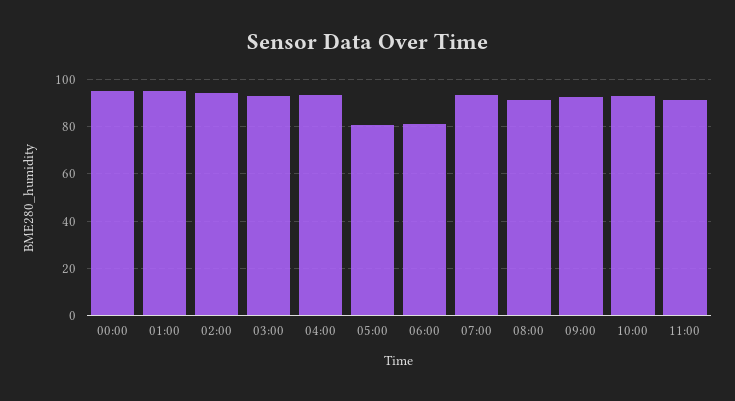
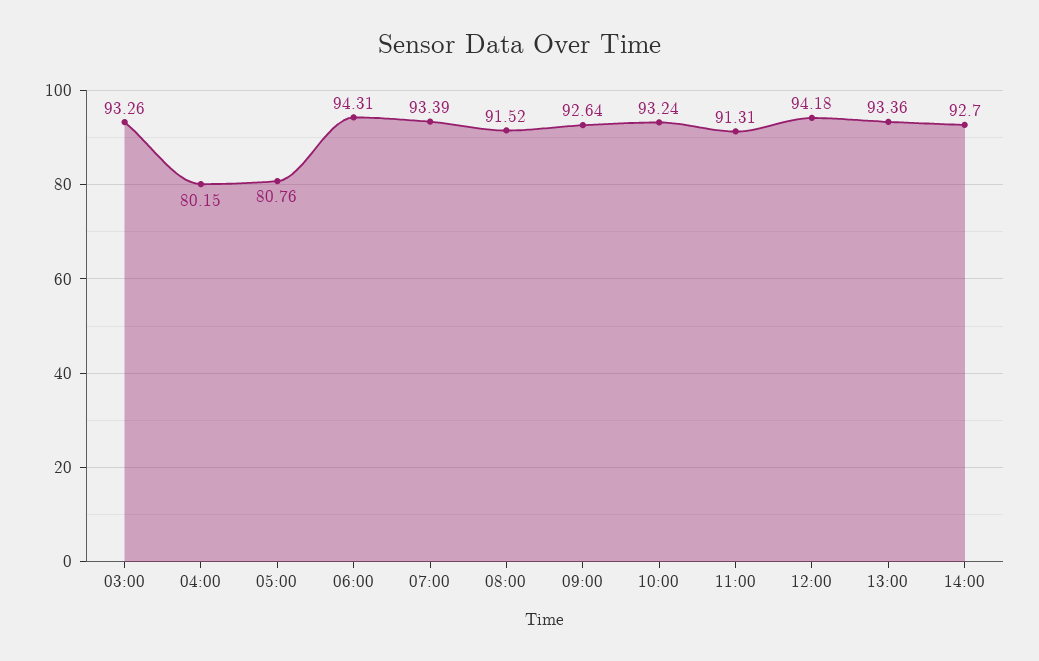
00:00: 95 -> none
01:00: 95 -> none
02:00: 95 -> none
04:00: 95 -> 80.15
06:00: 80 -> 94.31
12:00: none -> 94.18
13:00: none -> 93.36
14:00: none -> 92.7

